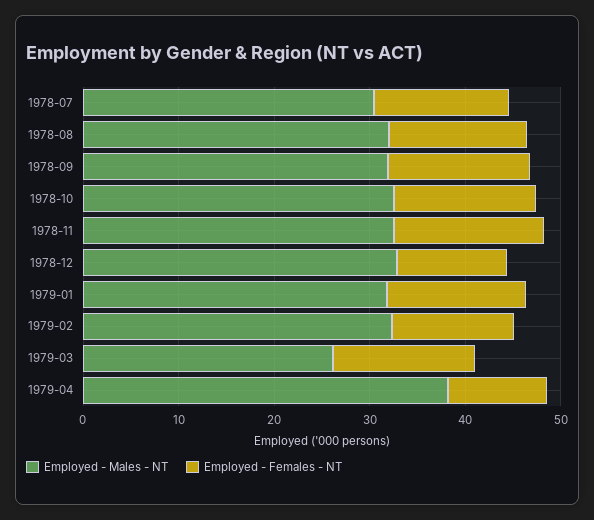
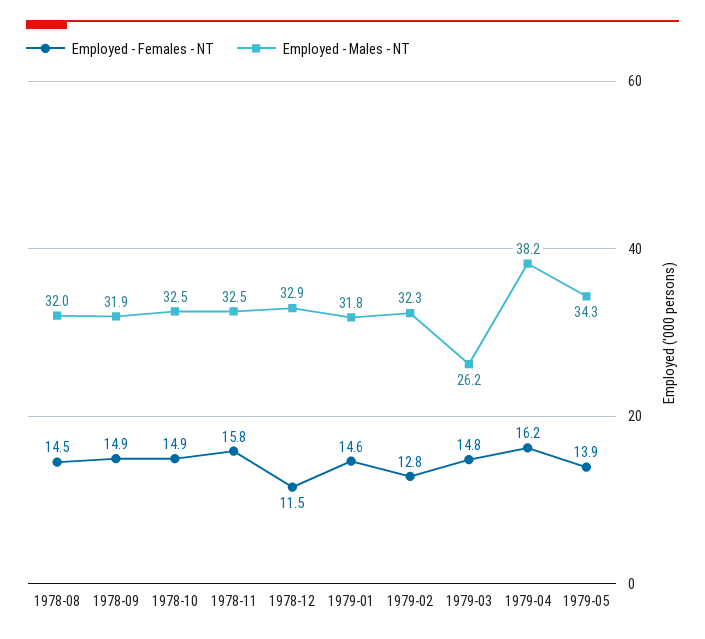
Employed - Males - NT, 1978-07: 30 -> none
Employed - Females - NT, 1978-07: 14 -> none
Employed - Females - NT, 1979-04: 10 -> 16.2
Employed - Females - NT, 1979-05: none -> 13.9
Employed - Males - NT, 1979-05: none -> 34.3

